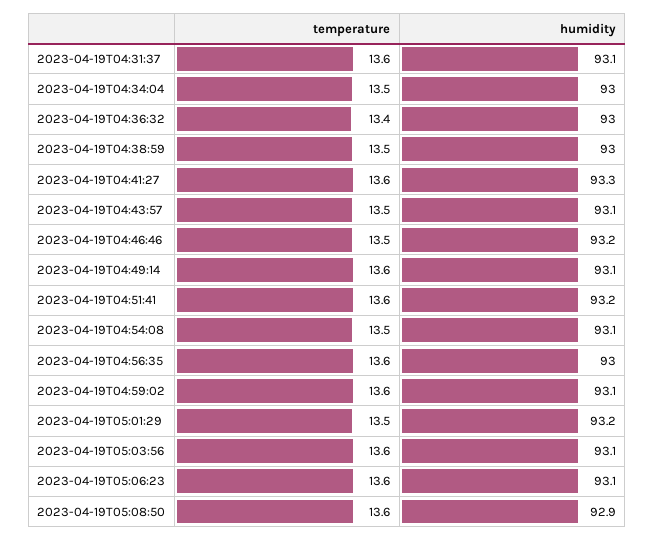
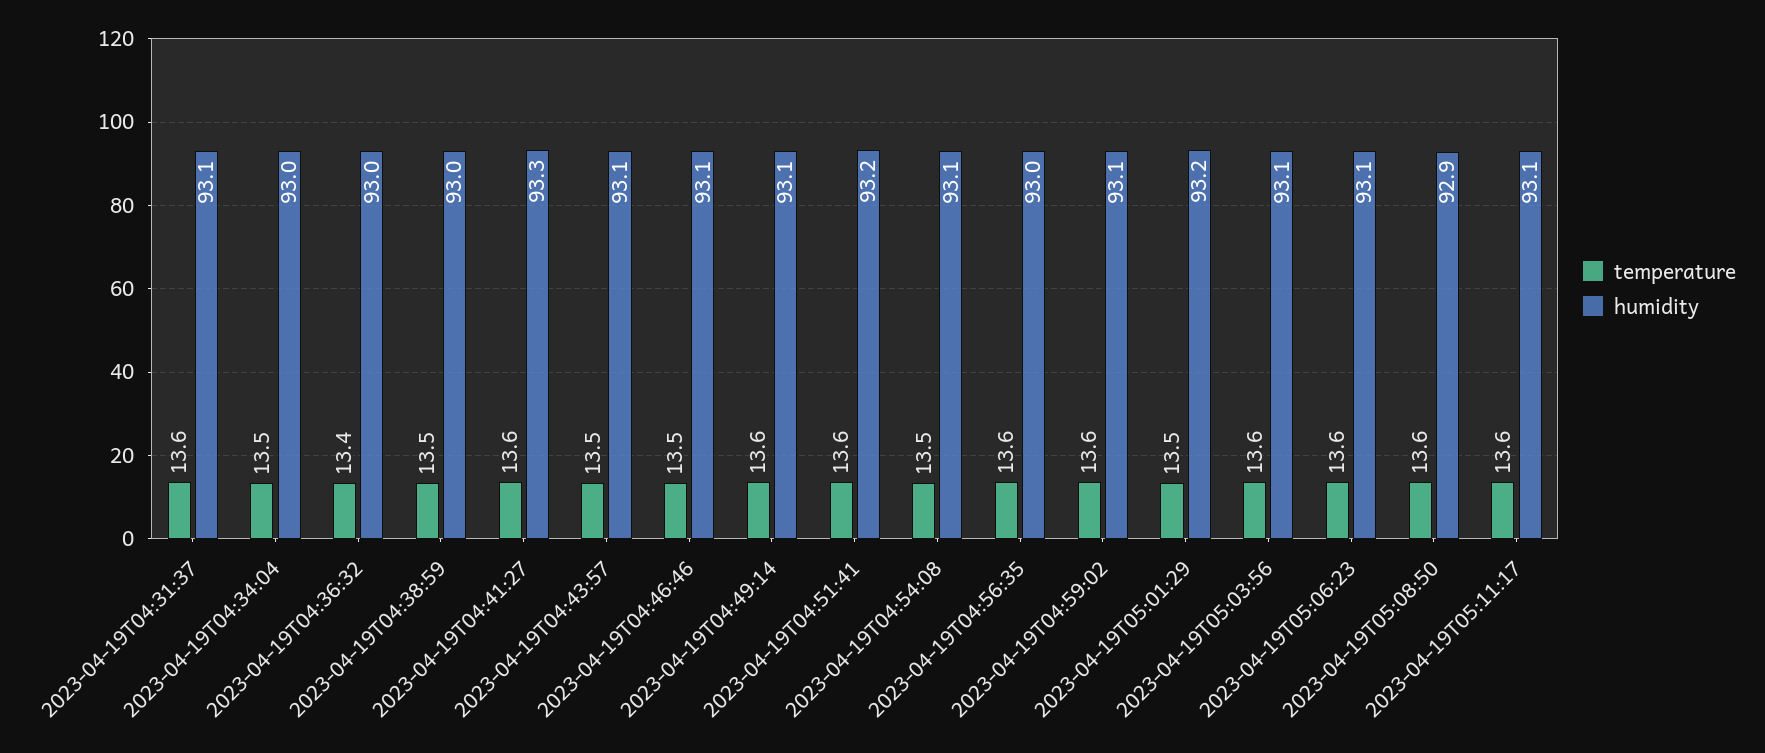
humidity, 2023-04-19T04:46:46: 93.2 -> 93.1
temperature, 2023-04-19T05:11:17: none -> 13.6
humidity, 2023-04-19T05:11:17: none -> 93.1

